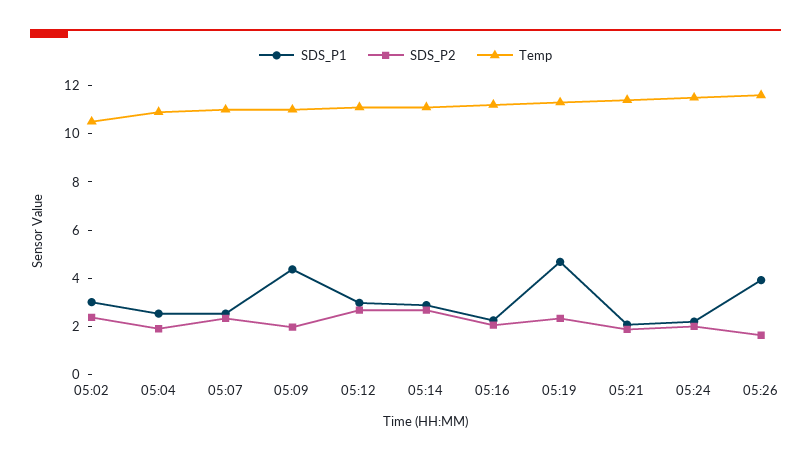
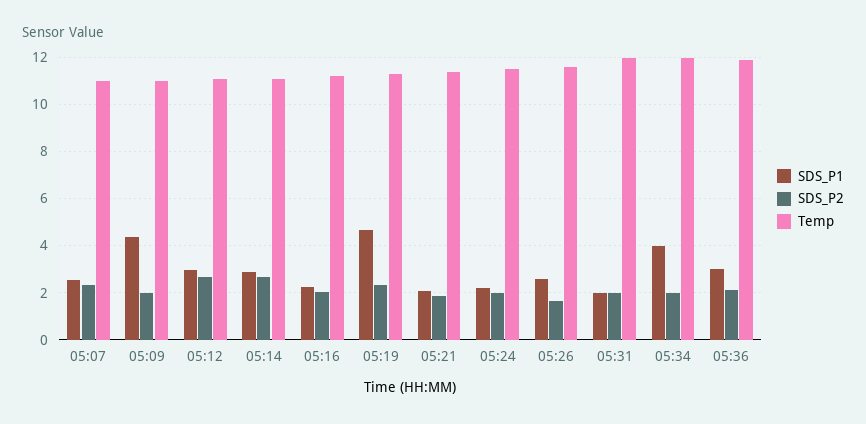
SDS_P1, 05:02: 3 -> none
SDS_P2, 05:02: 2.5 -> none
Temp, 05:02: 10.5 -> none
SDS_P1, 05:04: 2.5 -> none
SDS_P2, 05:04: 2 -> none
Temp, 05:04: 11 -> none
SDS_P1, 05:26: 4 -> 2.5
SDS_P1, 05:31: none -> 2
SDS_P2, 05:31: none -> 2
Temp, 05:31: none -> 12
SDS_P1, 05:34: none -> 4
SDS_P2, 05:34: none -> 2
Temp, 05:34: none -> 12
SDS_P1, 05:36: none -> 3
SDS_P2, 05:36: none -> 2
Temp, 05:36: none -> 12

